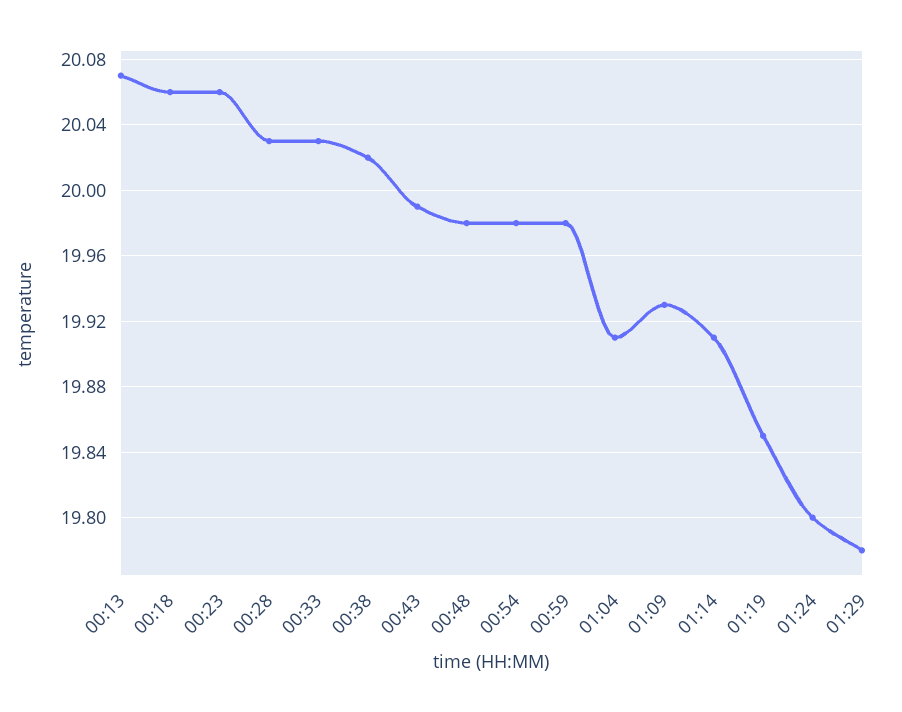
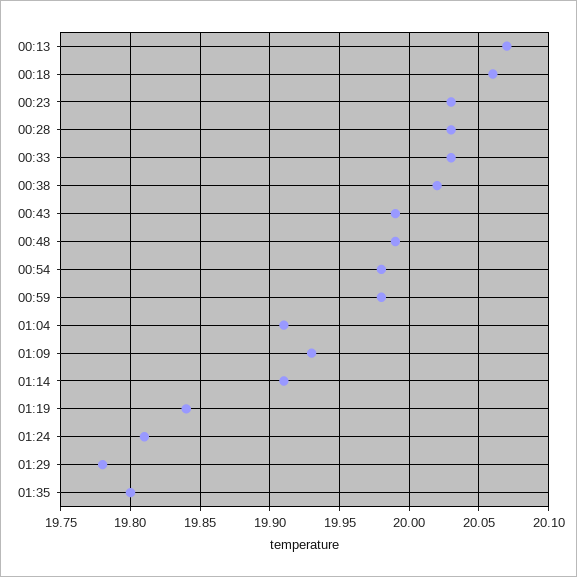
00:23: 20.06 -> 20.03
00:48: 19.98 -> 19.99
01:19: 19.85 -> 19.84
01:24: 19.8 -> 19.81
01:35: none -> 19.8

